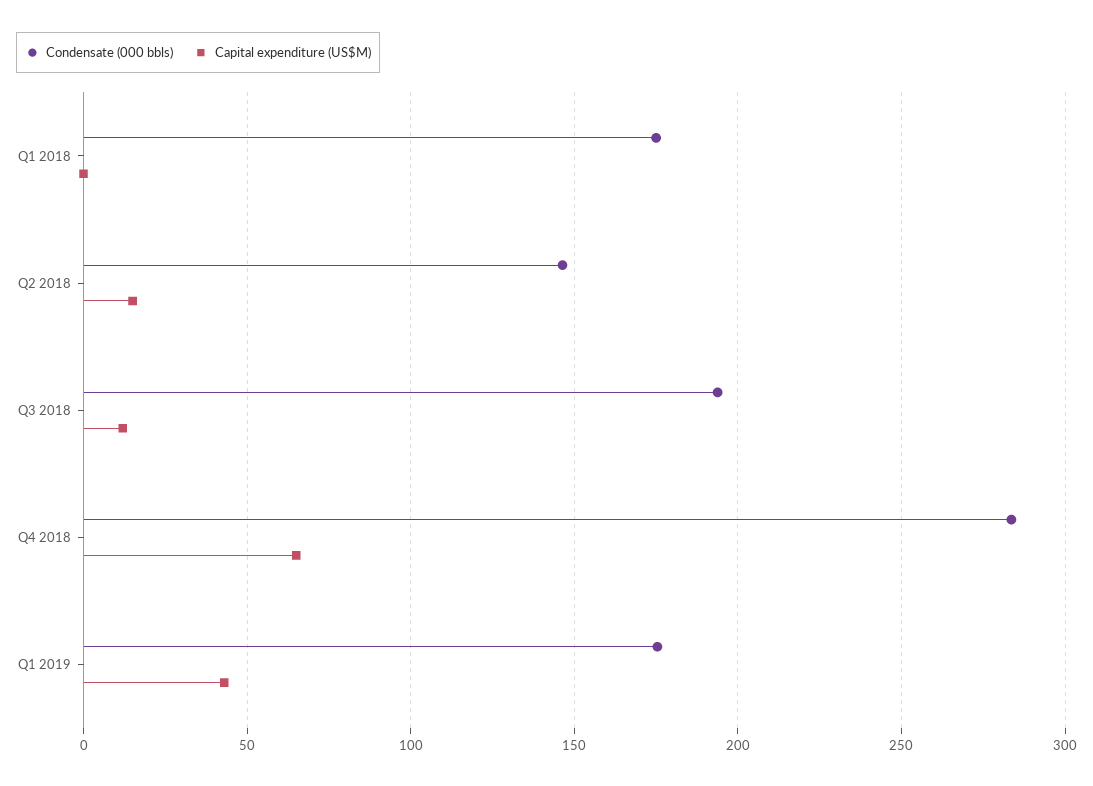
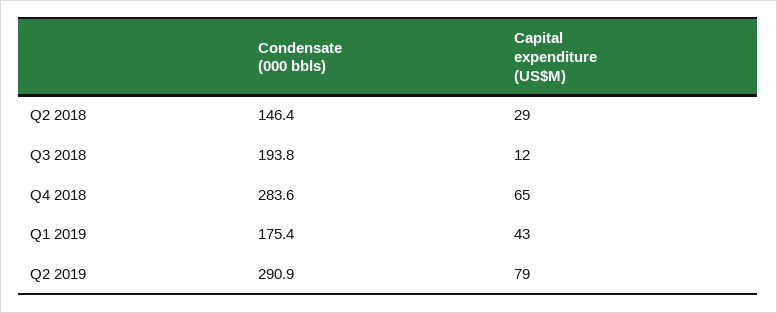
Condensate (000 bbls), Q1 2018: 175 -> none
Capital expenditure (US$M), Q1 2018: 0 -> none
Capital expenditure (US$M), Q2 2018: 15 -> 29
Condensate (000 bbls), Q2 2019: none -> 290.9
Capital expenditure (US$M), Q2 2019: none -> 79

